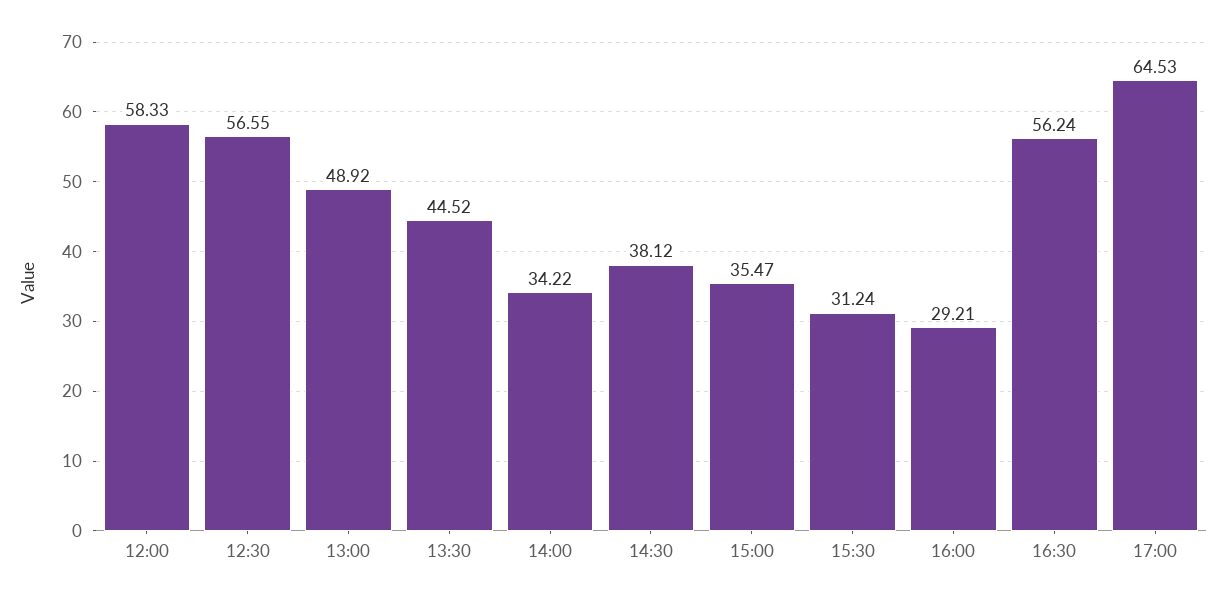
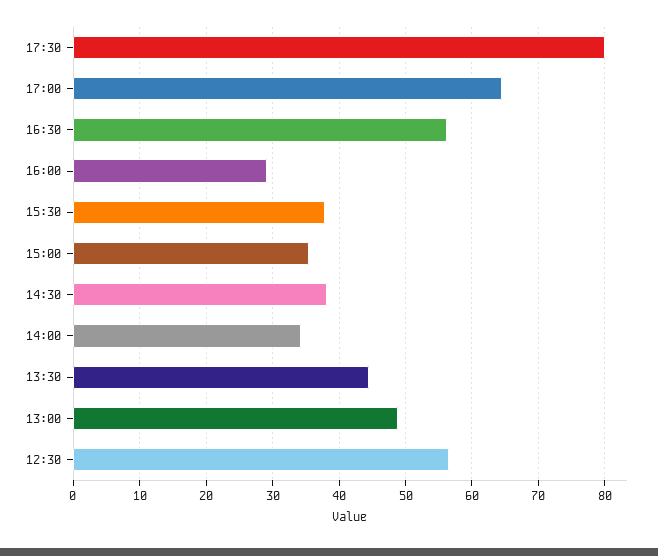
12:00: 58.33 -> none
15:30: 31.24 -> 38
17:30: none -> 80

